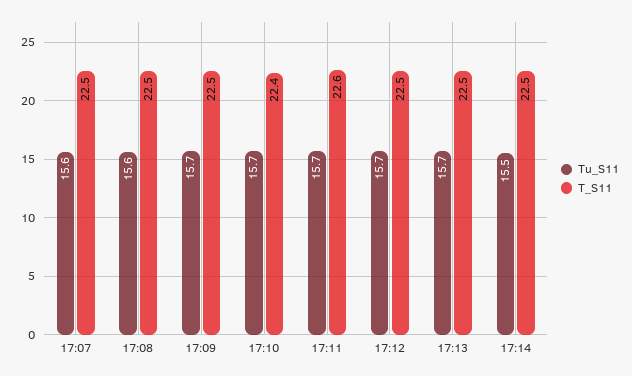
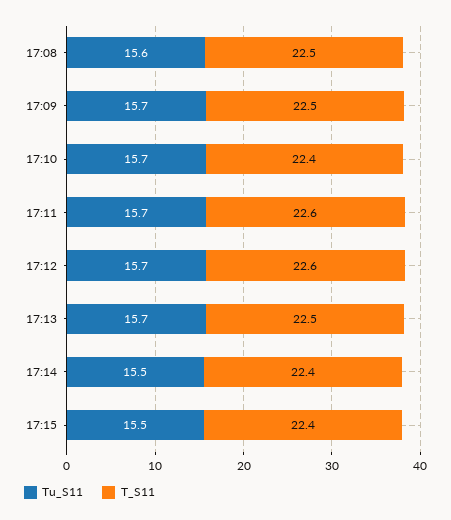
Tu_S11, 17:07: 15.6 -> none
T_S11, 17:07: 22.5 -> none
T_S11, 17:12: 22.5 -> 22.6
T_S11, 17:14: 22.5 -> 22.4
Tu_S11, 17:15: none -> 15.5
T_S11, 17:15: none -> 22.4

